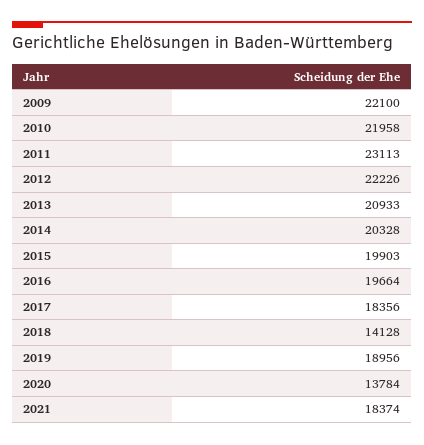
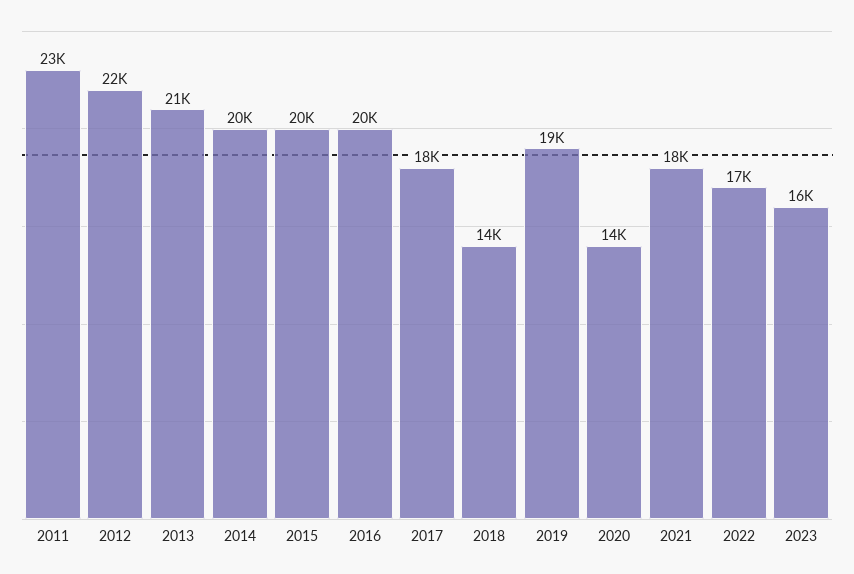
2009: 22100 -> none
2010: 21958 -> none
2022: none -> 17000
2023: none -> 16000

